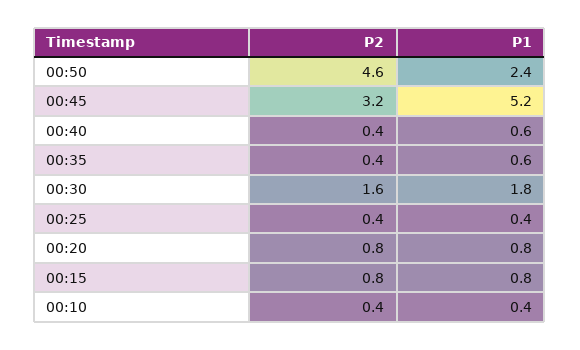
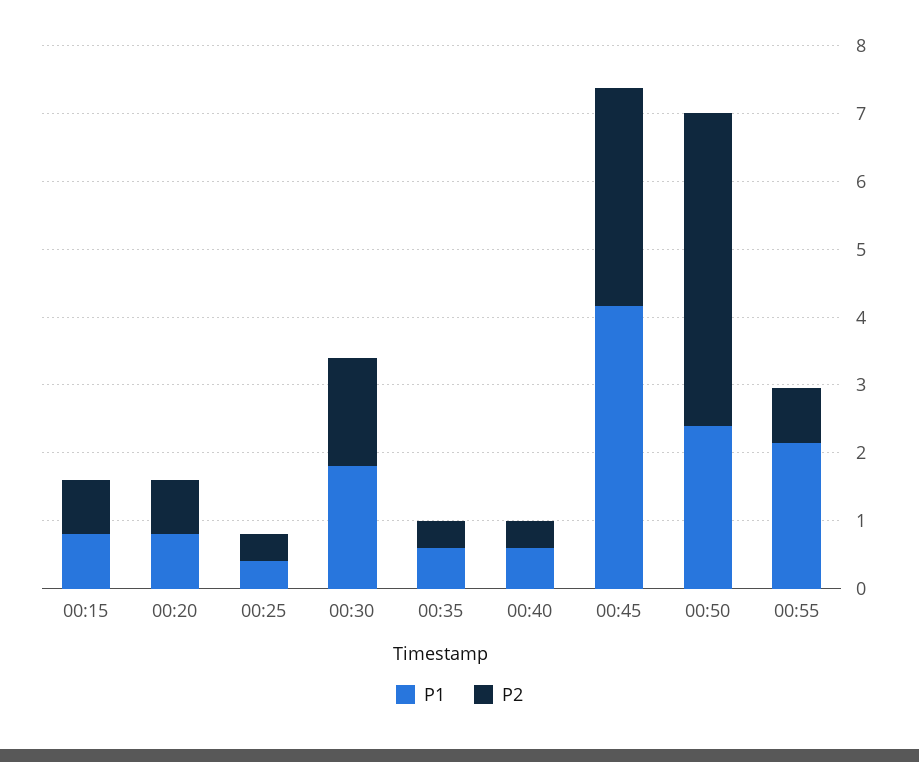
P1, 00:45: 5.2 -> 4.2
P2, 00:10: 0.4 -> none
P1, 00:10: 0.4 -> none
P1, 00:55: none -> 2.2
P2, 00:55: none -> 0.8

